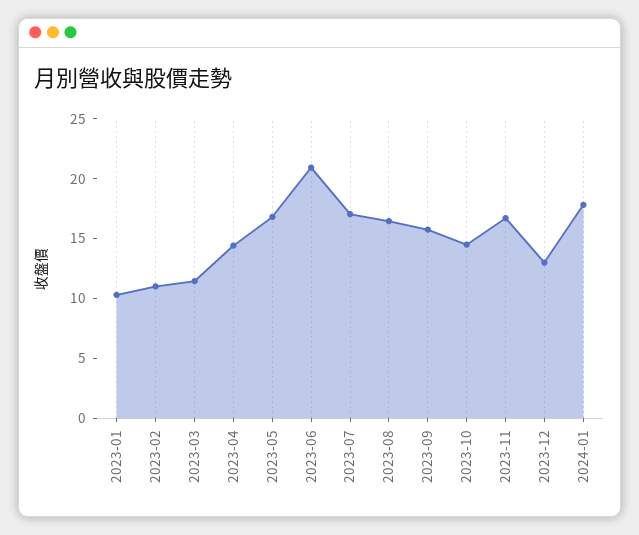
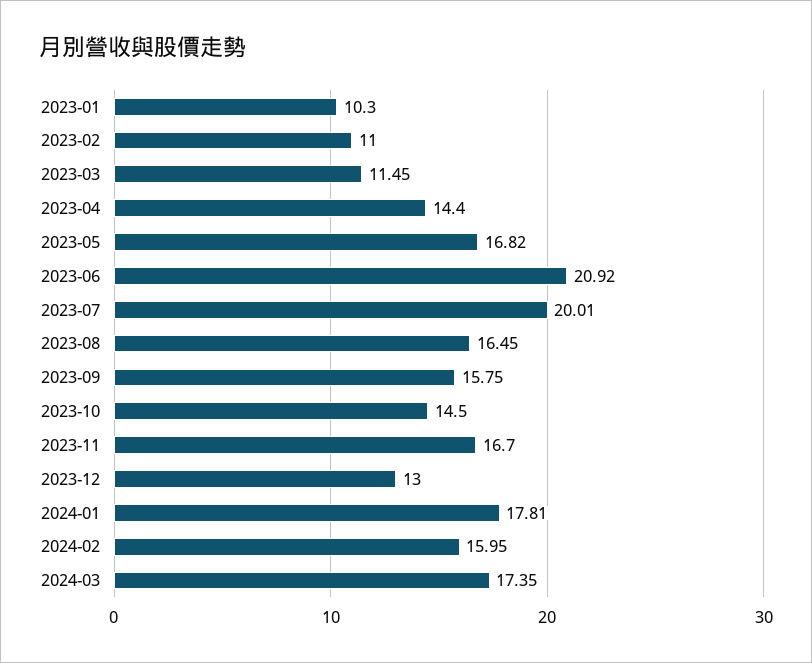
2023-07: 17 -> 20.01
2024-02: none -> 15.95
2024-03: none -> 17.35

